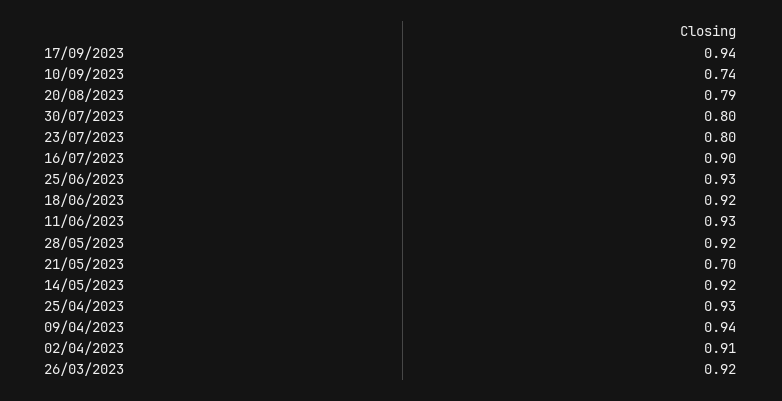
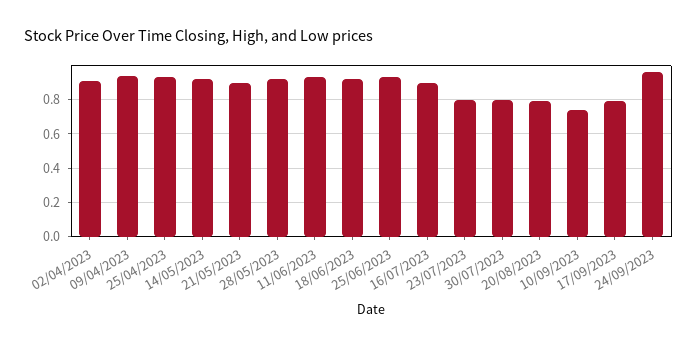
17/09/2023: 0.94 -> 0.8
21/05/2023: 0.7 -> 0.9
26/03/2023: 0.92 -> none
24/09/2023: none -> 0.95

